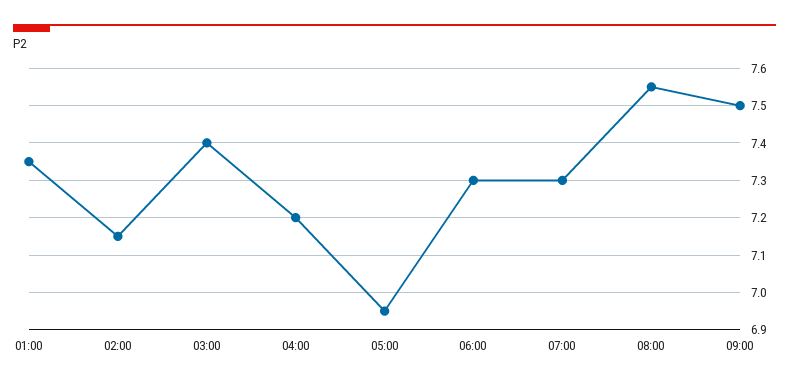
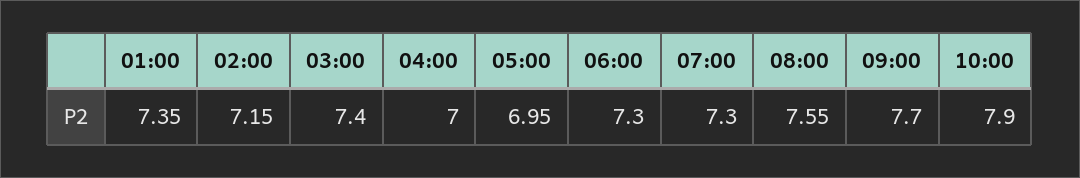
04:00: 7.2 -> 7
09:00: 7.5 -> 7.7
10:00: none -> 7.9

